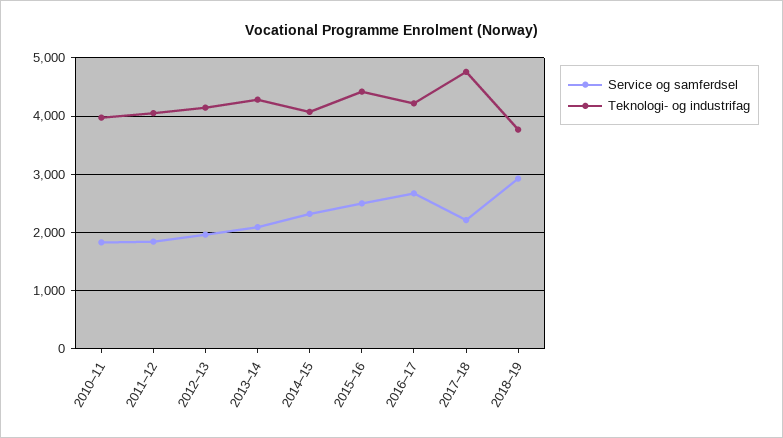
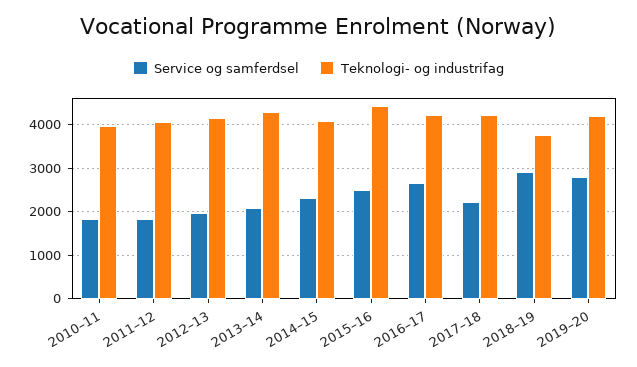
Teknologi- og industrifag, 2017–18: 4800 -> 4200
Service og samferdsel, 2019–20: none -> 2800
Teknologi- og industrifag, 2019–20: none -> 4200

